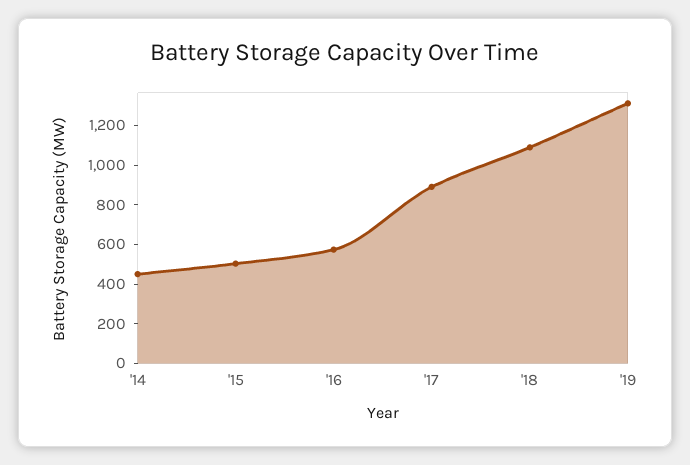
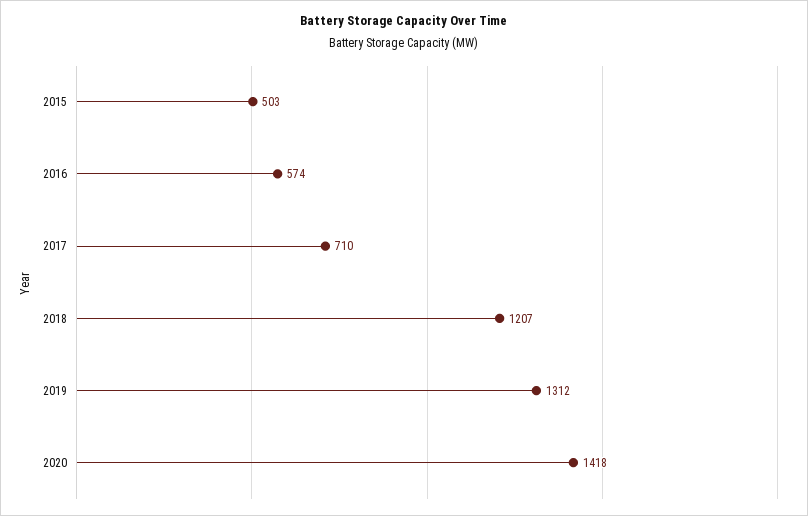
'14: 450 -> none
'17: 900 -> 710
'18: 1100 -> 1207
2020: none -> 1418

